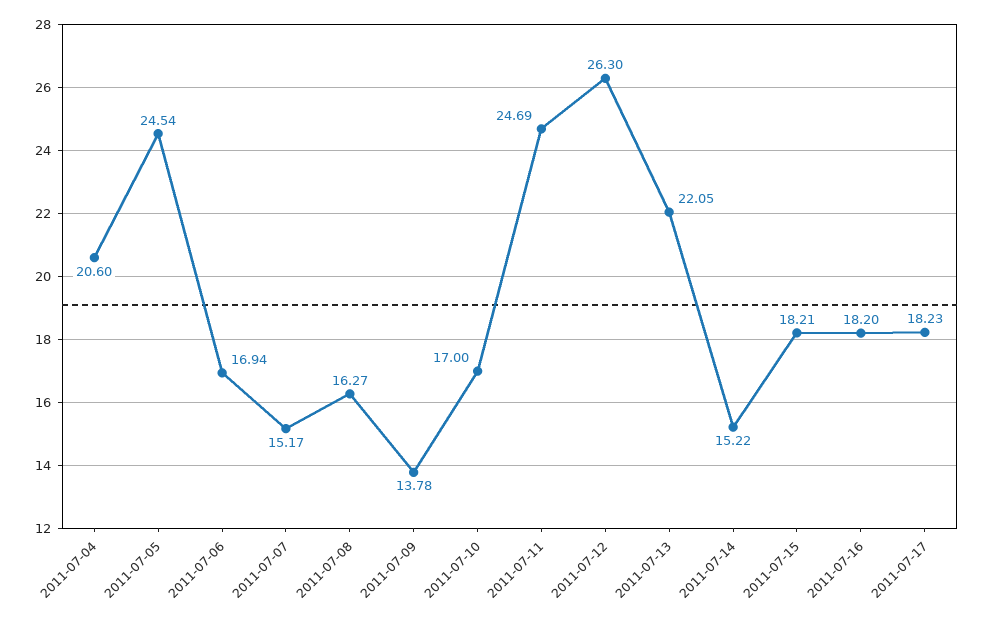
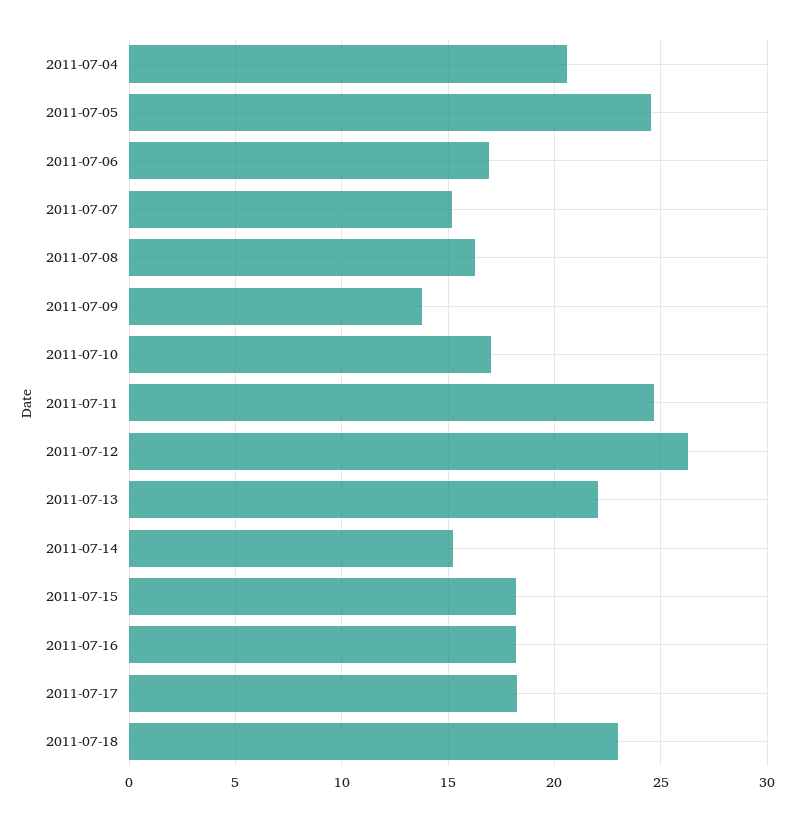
2011-07-18: none -> 23

